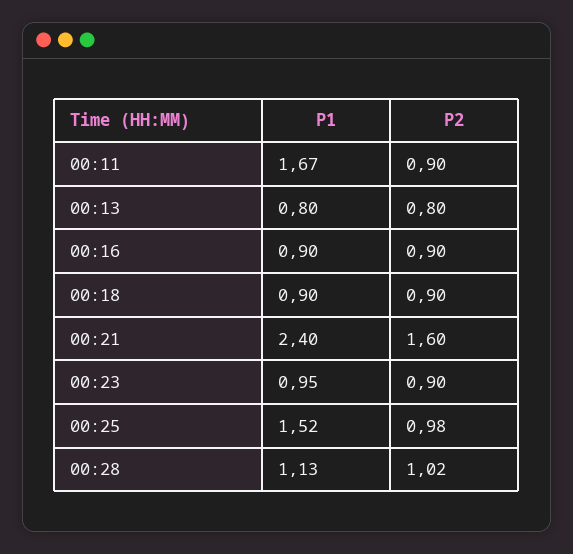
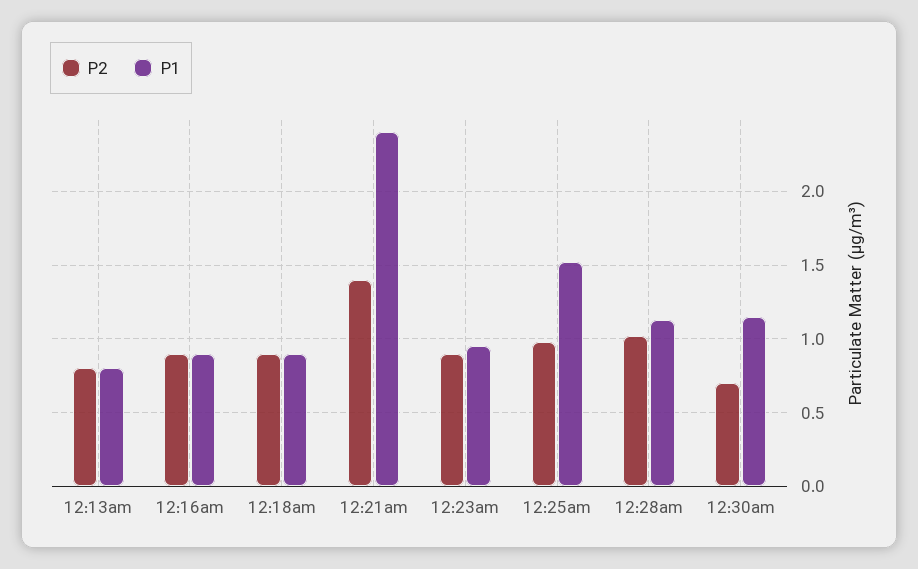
P1, 00:11: 1.67 -> none
P2, 00:11: 0.9 -> none
P2, 00:21: 1.6 -> 1.4
P2, 12:30am: none -> 0.7
P1, 12:30am: none -> 1.15

